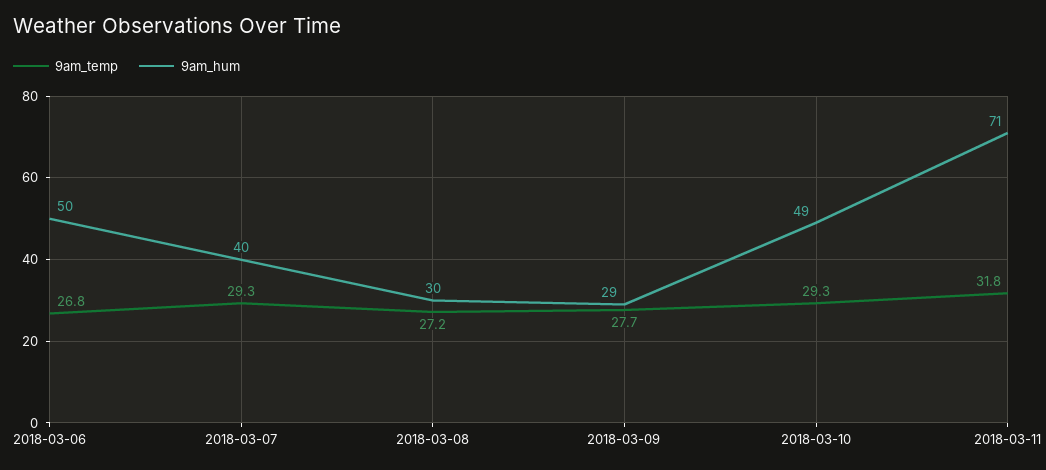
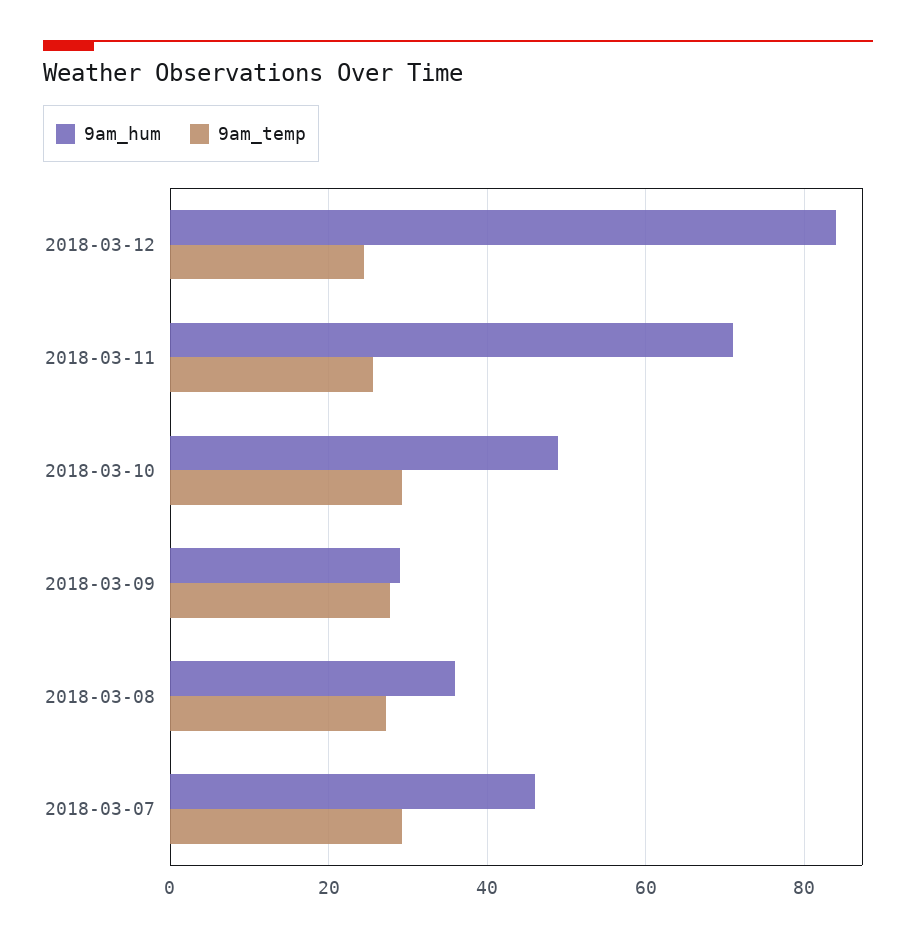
9am_temp, 2018-03-06: 26.8 -> none
9am_hum, 2018-03-06: 50 -> none
9am_hum, 2018-03-07: 40 -> 46
9am_hum, 2018-03-08: 30 -> 36
9am_temp, 2018-03-11: 31.8 -> 26
9am_hum, 2018-03-12: none -> 84
9am_temp, 2018-03-12: none -> 24

